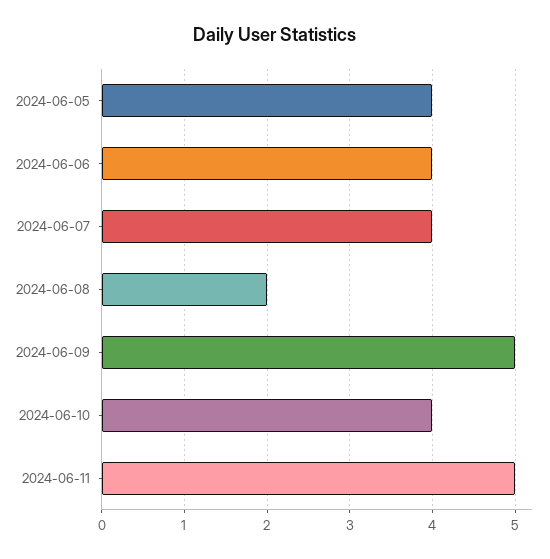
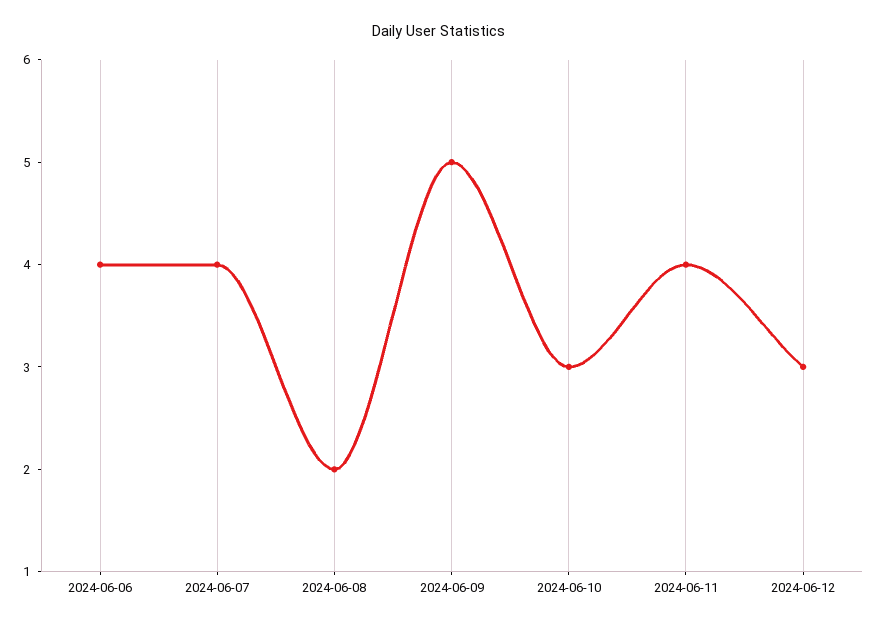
2024-06-05: 4 -> none
2024-06-10: 4 -> 3
2024-06-11: 5 -> 4
2024-06-12: none -> 3

